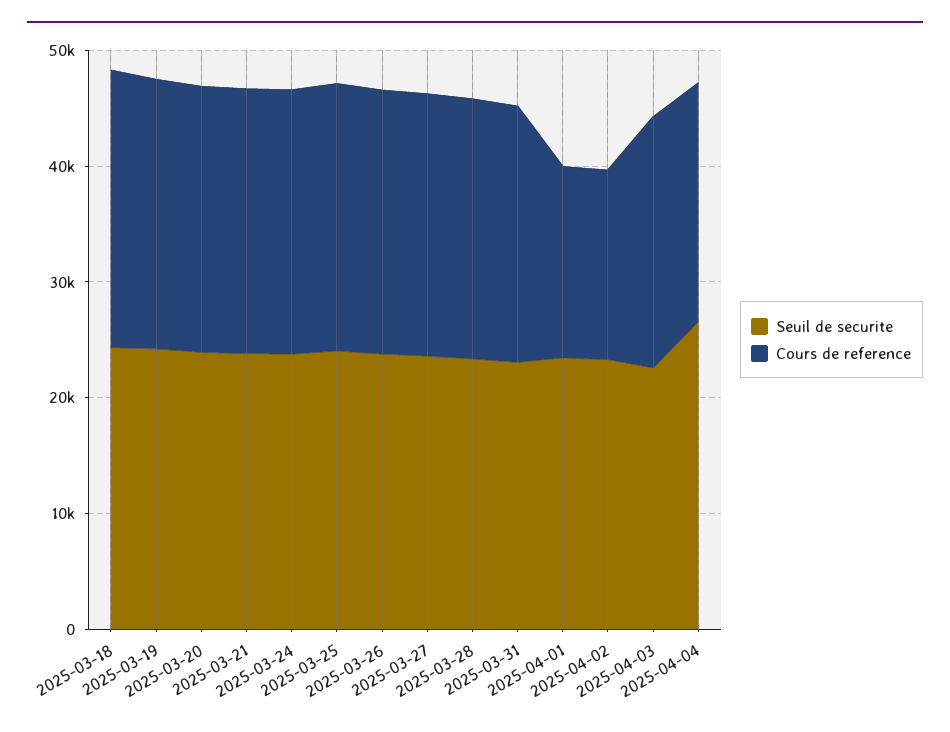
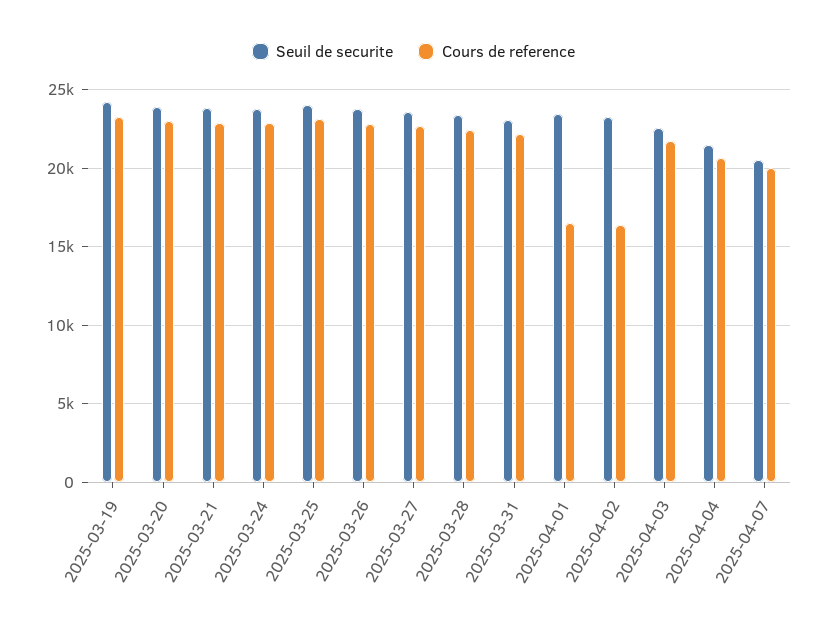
Seuil de securite, 2025-03-18: 24000 -> none
Cours de reference, 2025-03-18: 24000 -> none
Seuil de securite, 2025-04-04: 26000 -> 21500
Seuil de securite, 2025-04-07: none -> 20500
Cours de reference, 2025-04-07: none -> 20000

